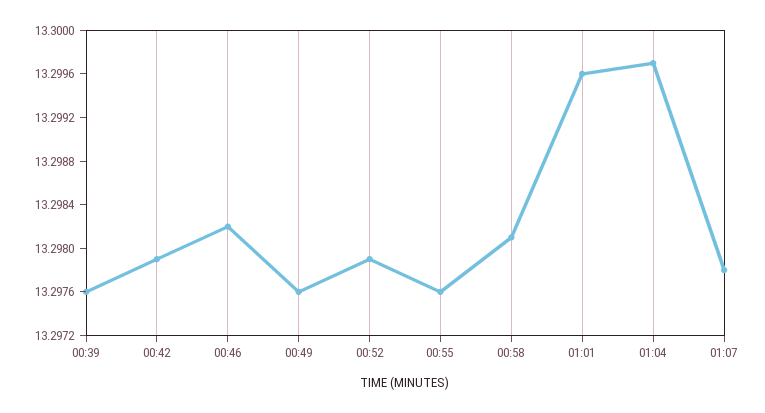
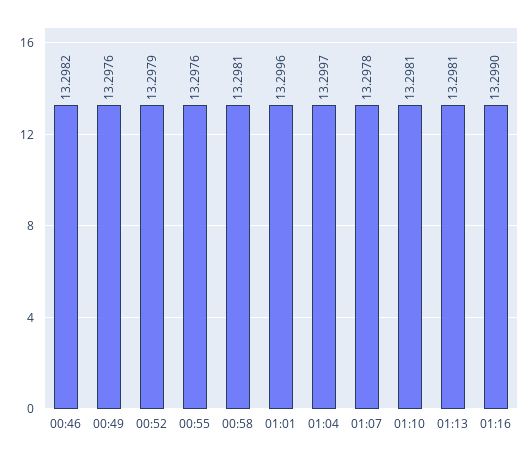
00:39: 13.2976 -> none
00:42: 13.2979 -> none
01:10: none -> 13.2981
01:13: none -> 13.2981
01:16: none -> 13.299

